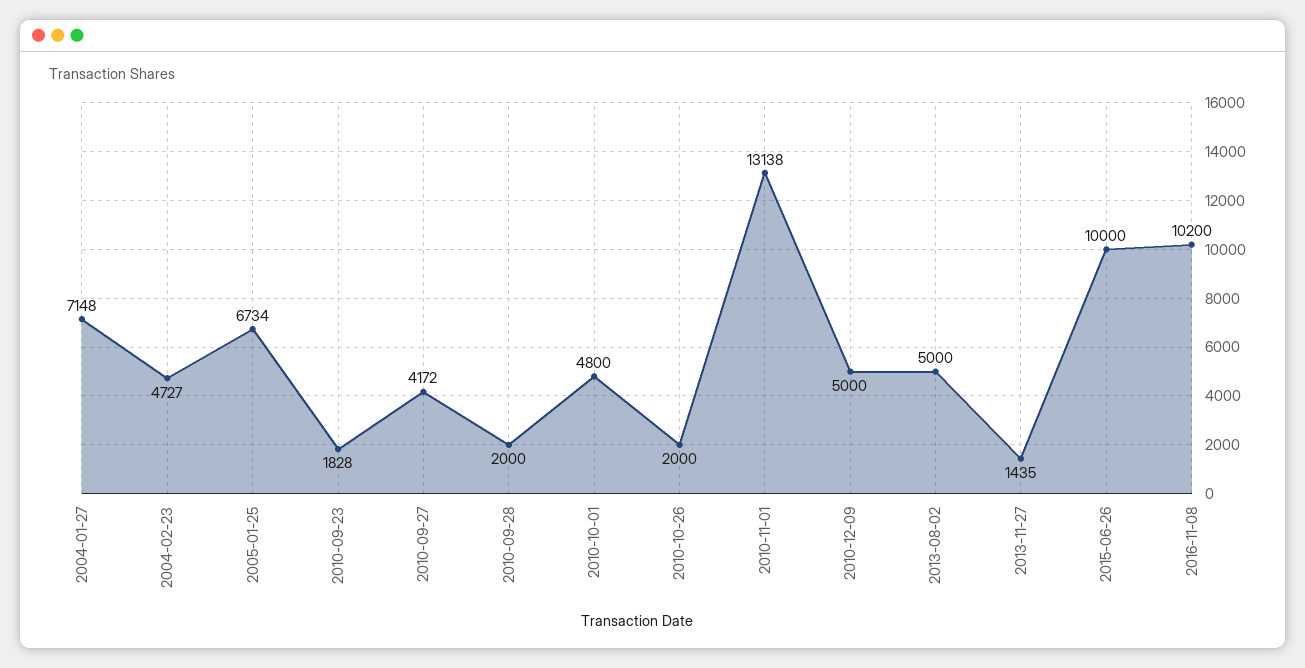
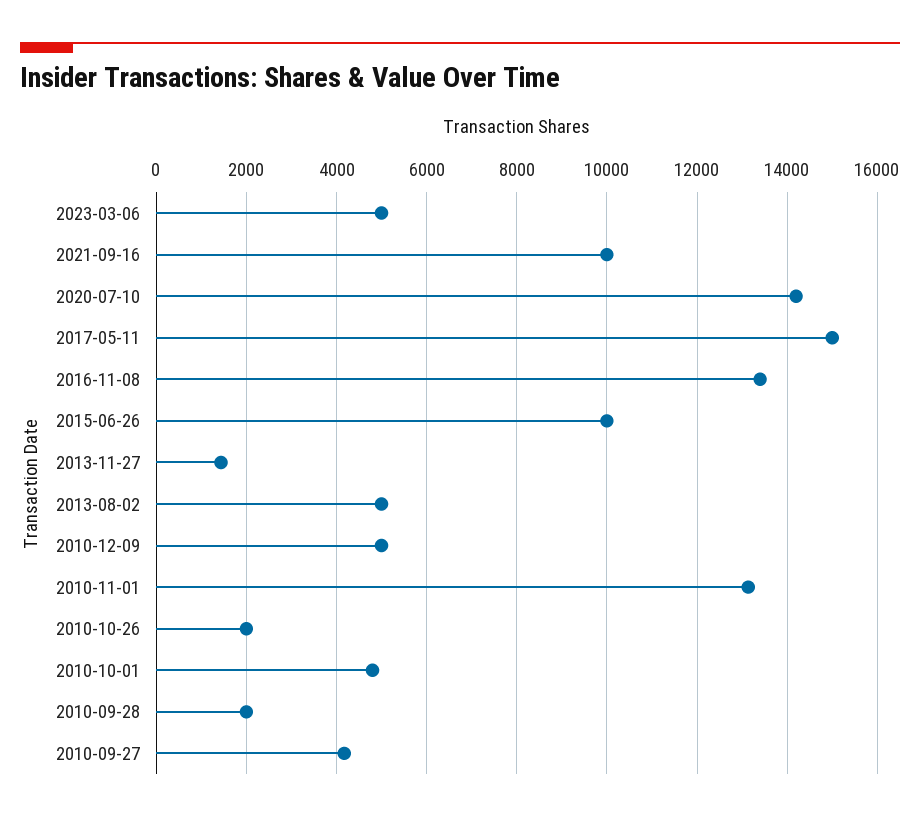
2004-01-27: 7148 -> none
2004-02-23: 4727 -> none
2005-01-25: 6734 -> none
2010-09-23: 1828 -> none
2016-11-08: 10200 -> 13400
2023-03-06: none -> 5000
2021-09-16: none -> 10000
2020-07-10: none -> 14200
2017-05-11: none -> 15000

